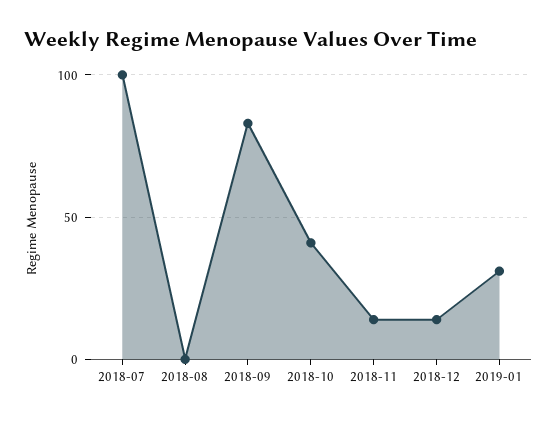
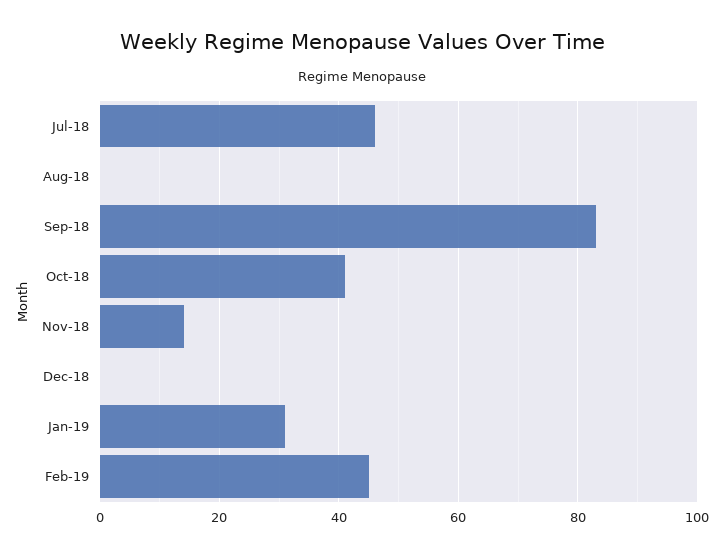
2018-07: 100 -> 45
2018-12: 15 -> 0
Feb-19: none -> 45

